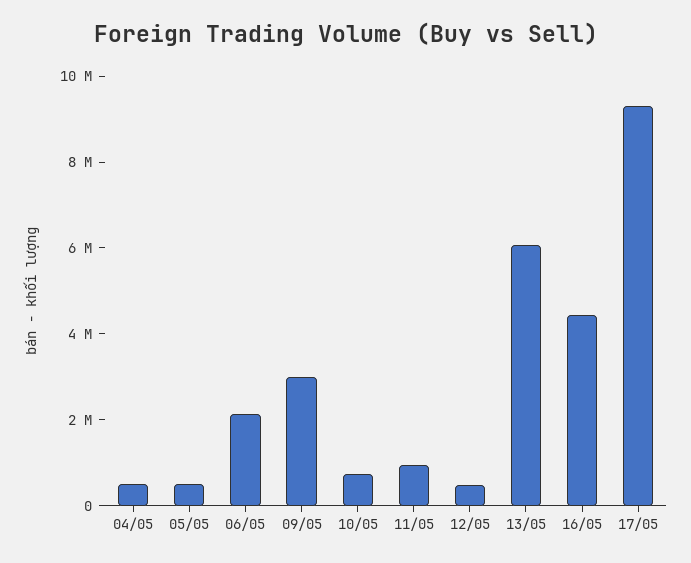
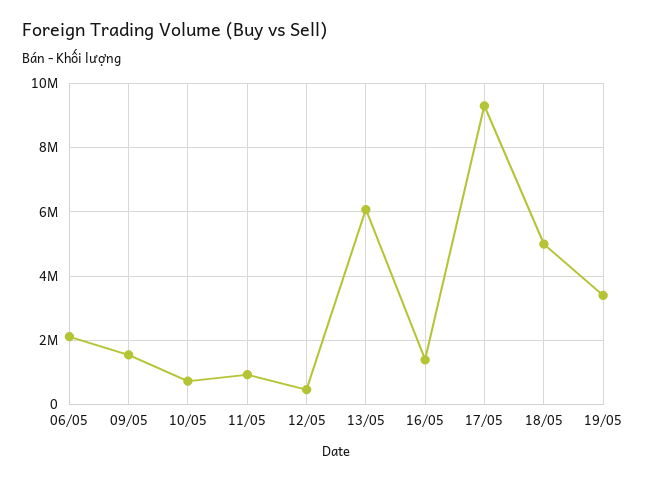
04/05: 500000 -> none
05/05: 500000 -> none
09/05: 3000000 -> 1600000
16/05: 4500000 -> 1400000
18/05: none -> 5000000
19/05: none -> 3400000

